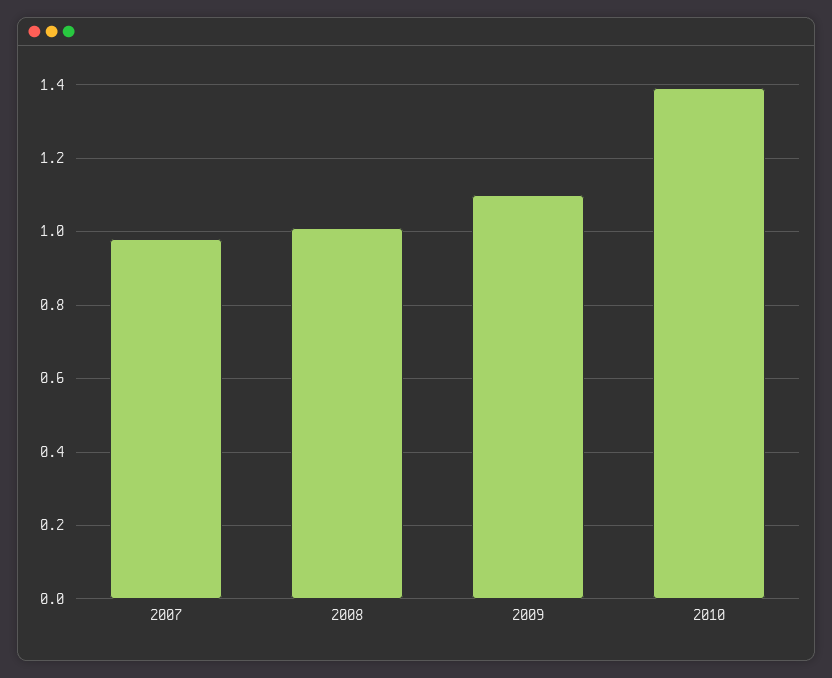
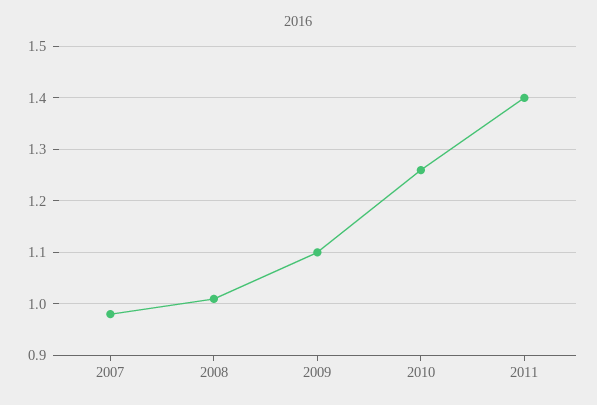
2010: 1.4 -> 1.25
2011: none -> 1.4

